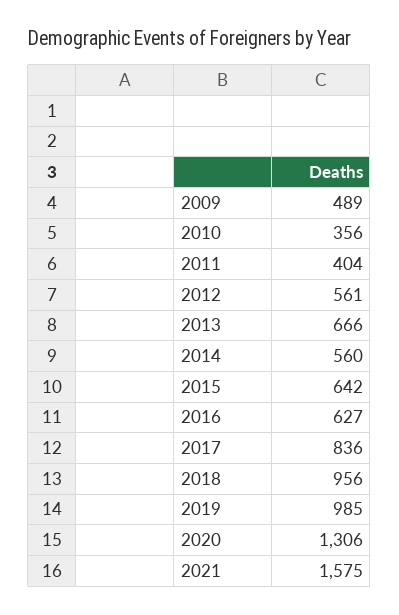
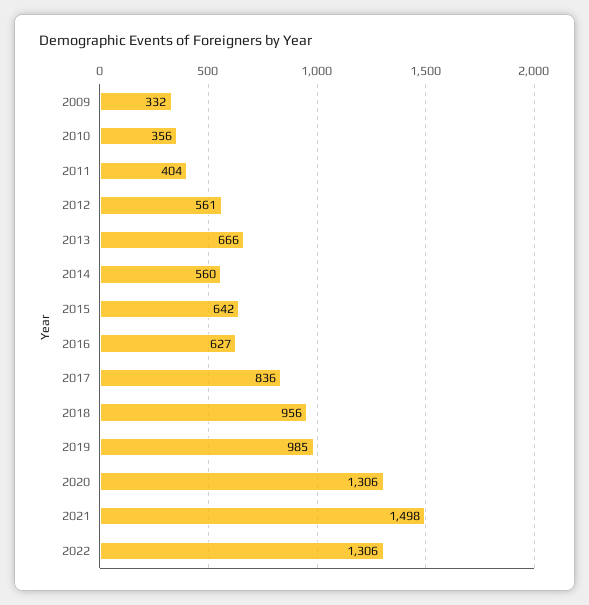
2009: 489 -> 332
2021: 1575 -> 1498
2022: none -> 1306

